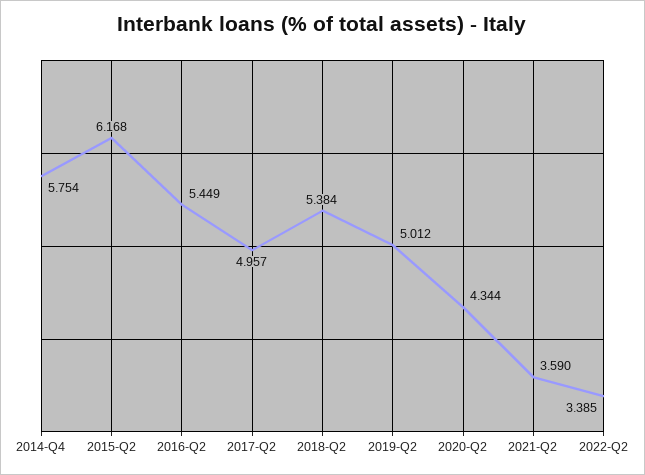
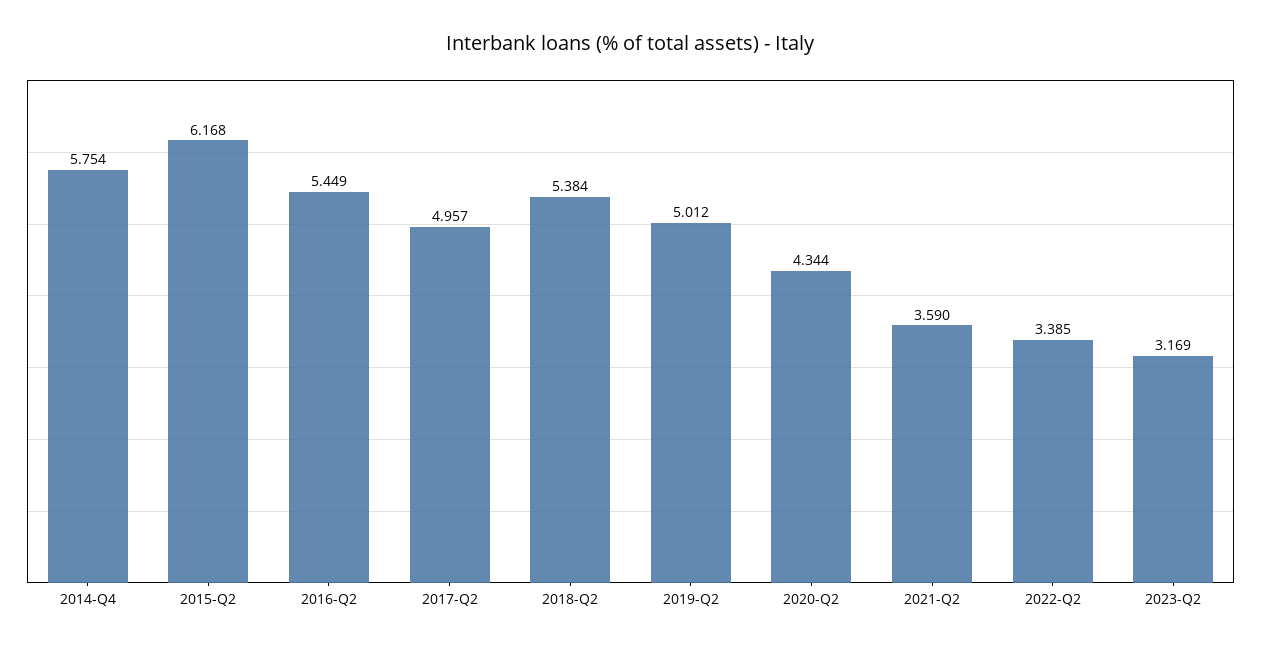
2023-Q2: none -> 3.169

